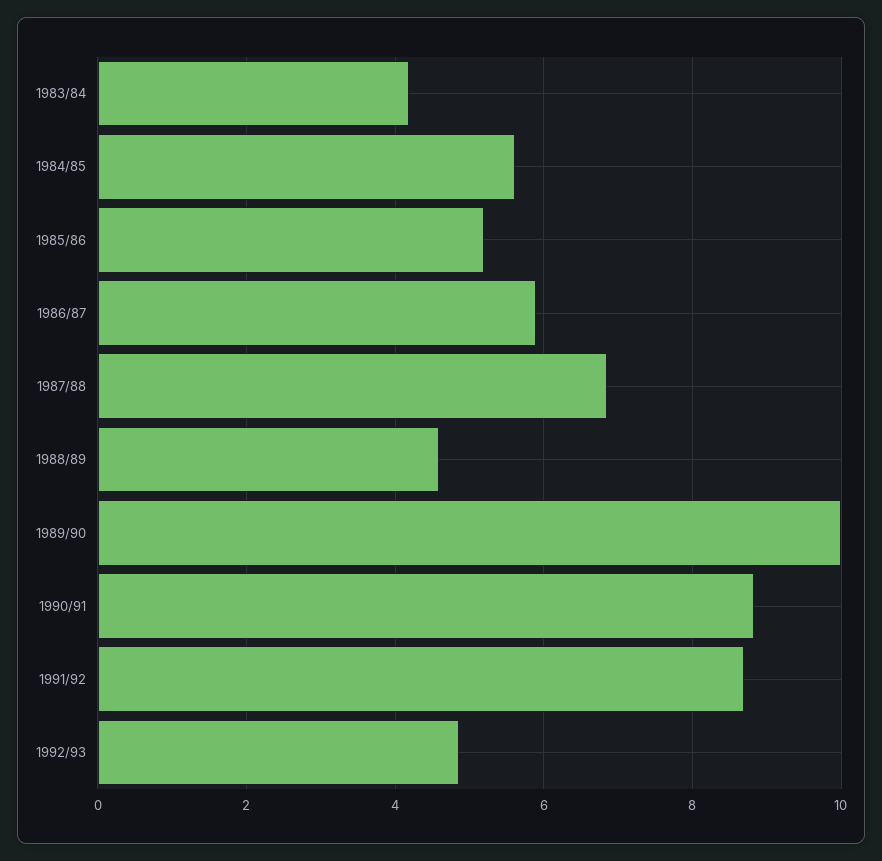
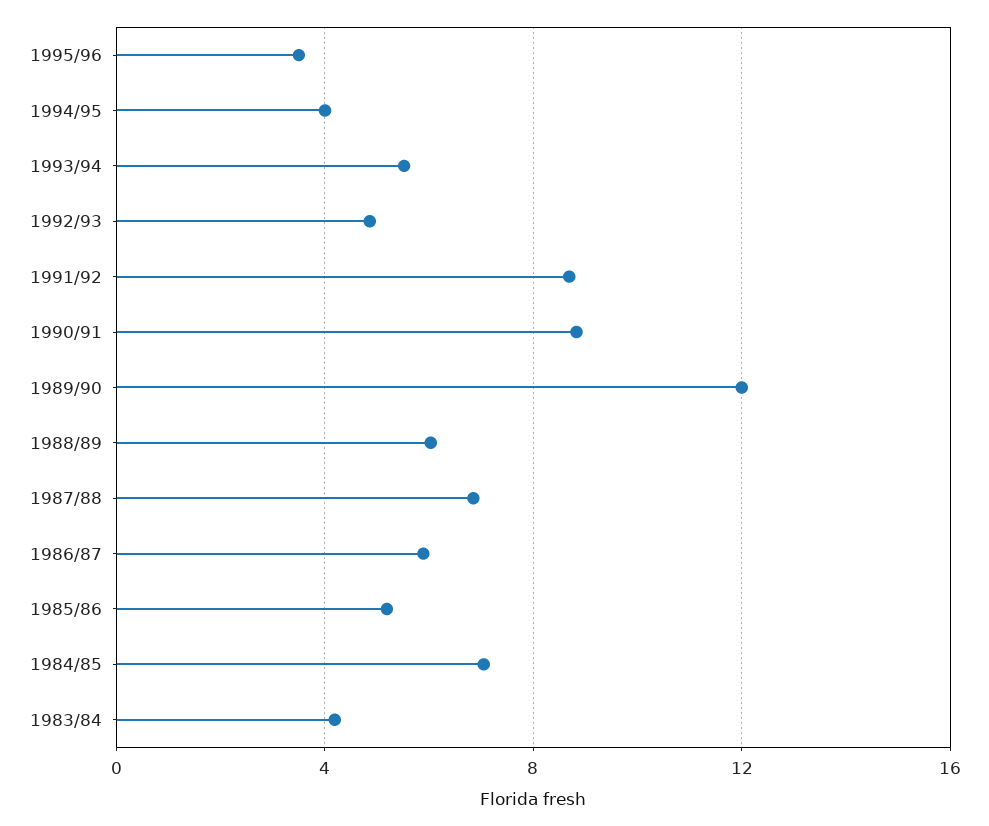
1984/85: 5.6 -> 7
1988/89: 4.6 -> 6
1989/90: 10 -> 12
1995/96: none -> 3.5
1994/95: none -> 4
1993/94: none -> 5.5

